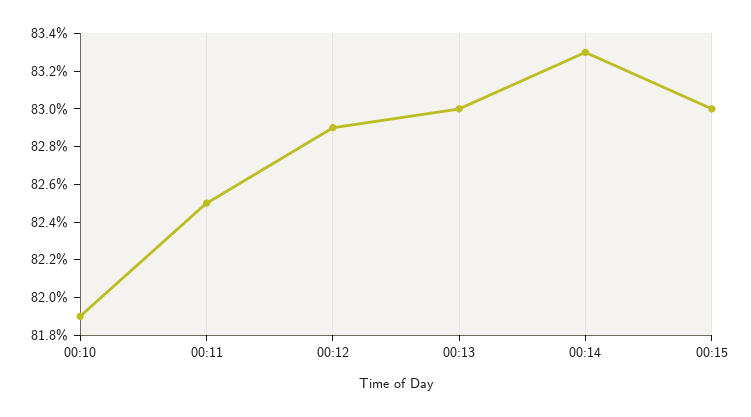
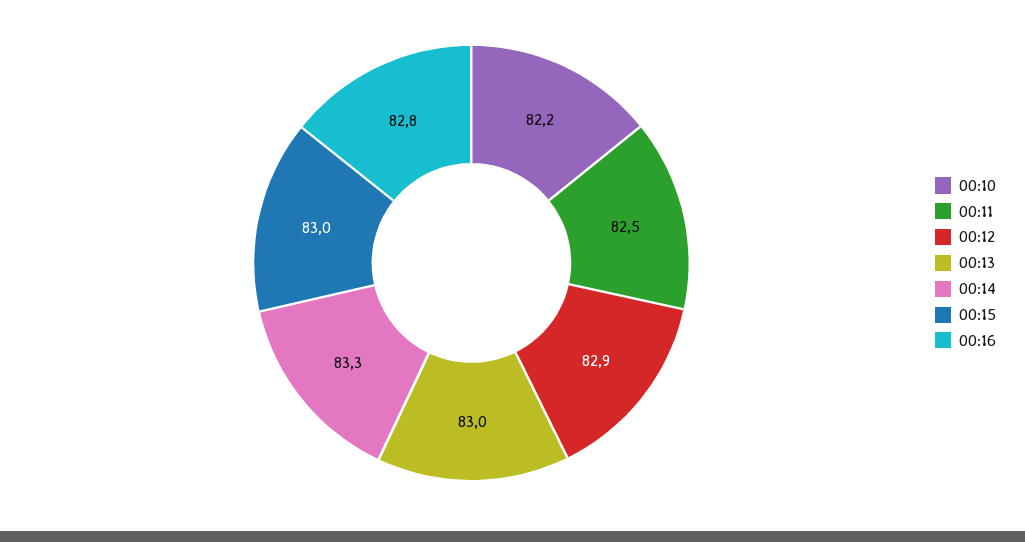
00:10: 81.9 -> 82.2
00:16: none -> 82.8

